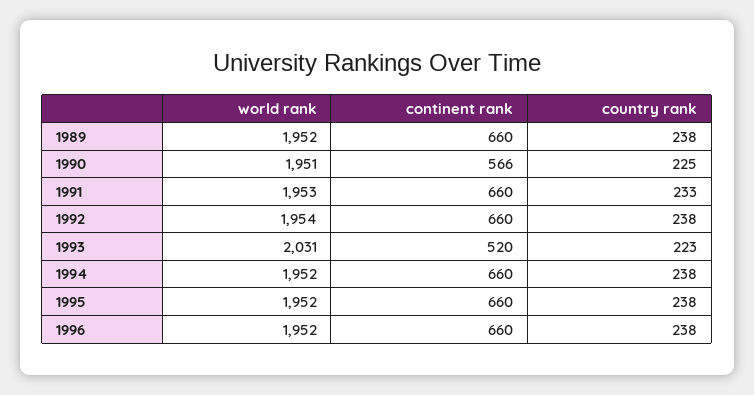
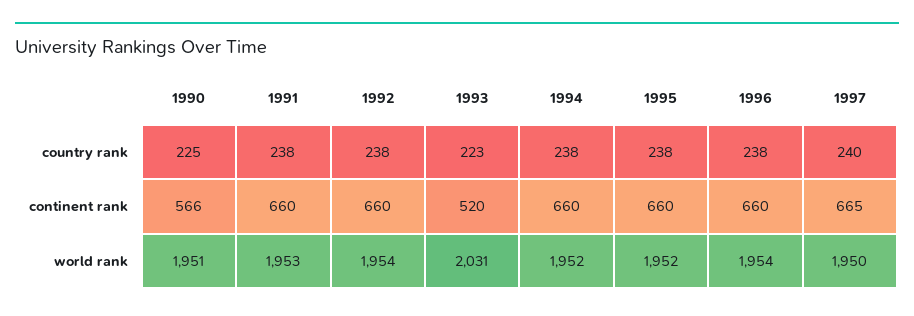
world rank, 1989: 1952 -> none
continent rank, 1989: 660 -> none
country rank, 1989: 238 -> none
country rank, 1991: 233 -> 238
world rank, 1996: 1952 -> 1954
country rank, 1997: none -> 240
continent rank, 1997: none -> 665
world rank, 1997: none -> 1950

